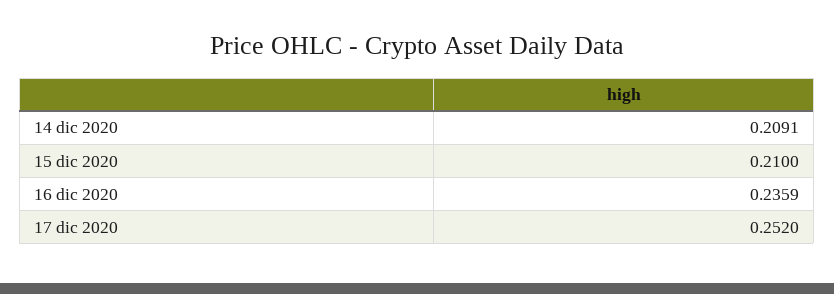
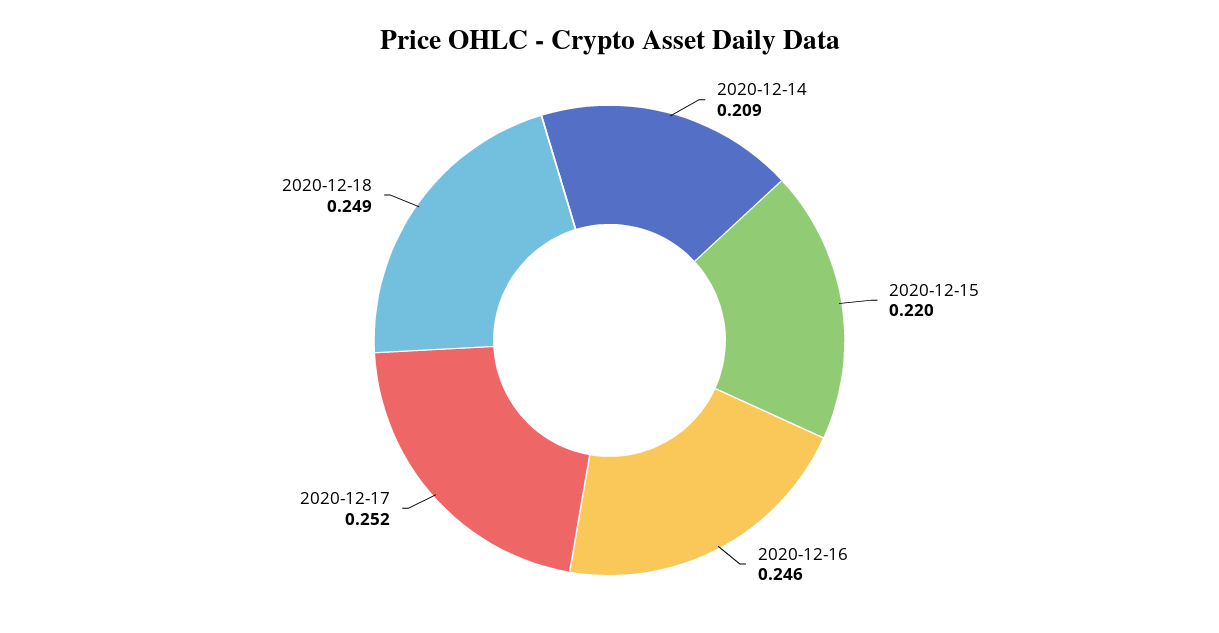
15 dic 2020: 0.21 -> 0.22
16 dic 2020: 0.2359 -> 0.246
2020-12-18: none -> 0.249

